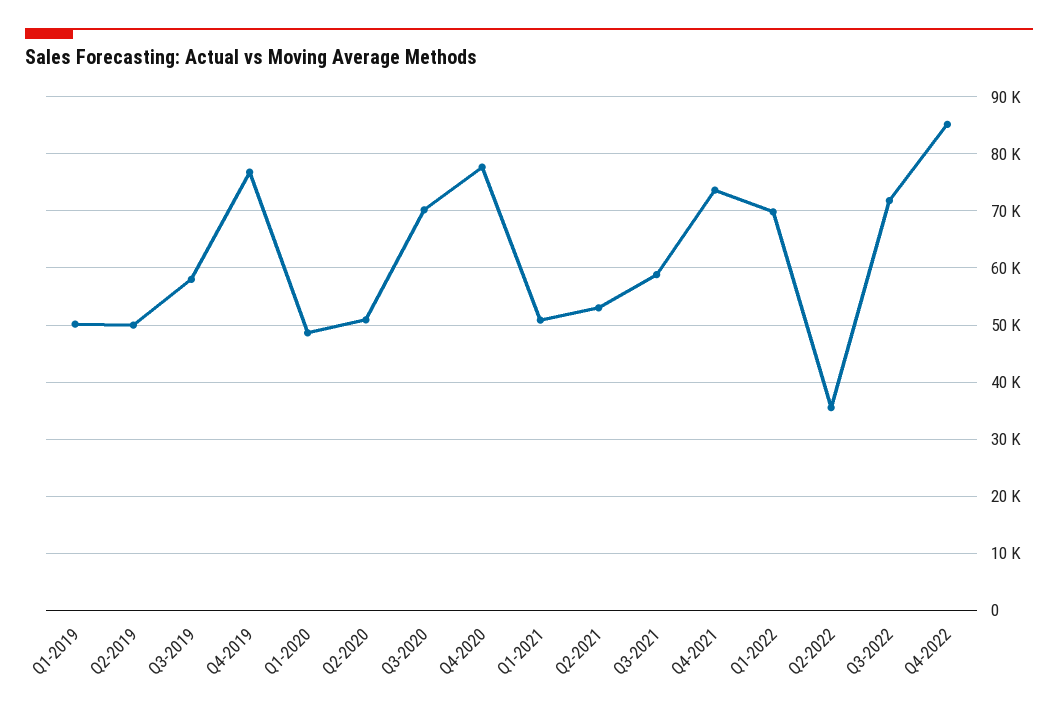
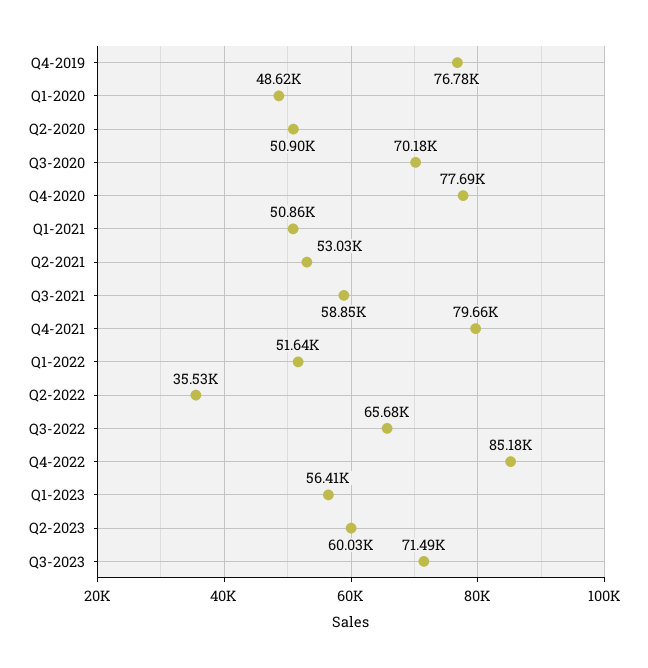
Q1-2019: 50000 -> none
Q2-2019: 50000 -> none
Q3-2019: 58000 -> none
Q4-2021: 74000 -> 79660
Q1-2022: 70000 -> 51640
Q3-2022: 72000 -> 65680
Q1-2023: none -> 56410
Q2-2023: none -> 60030
Q3-2023: none -> 71490

